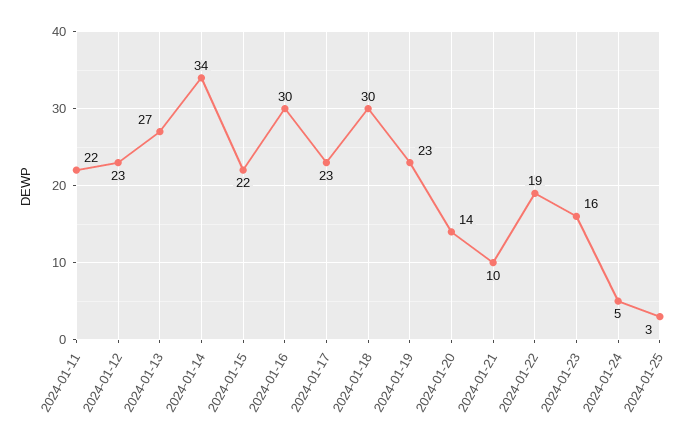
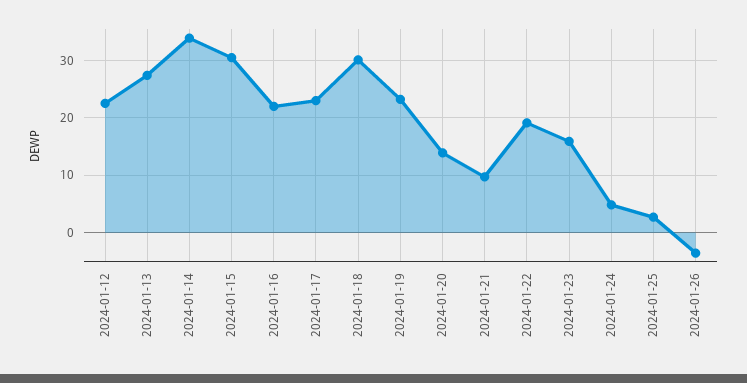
2024-01-11: 22 -> none
2024-01-15: 22 -> 30
2024-01-16: 30 -> 22
2024-01-26: none -> -4

